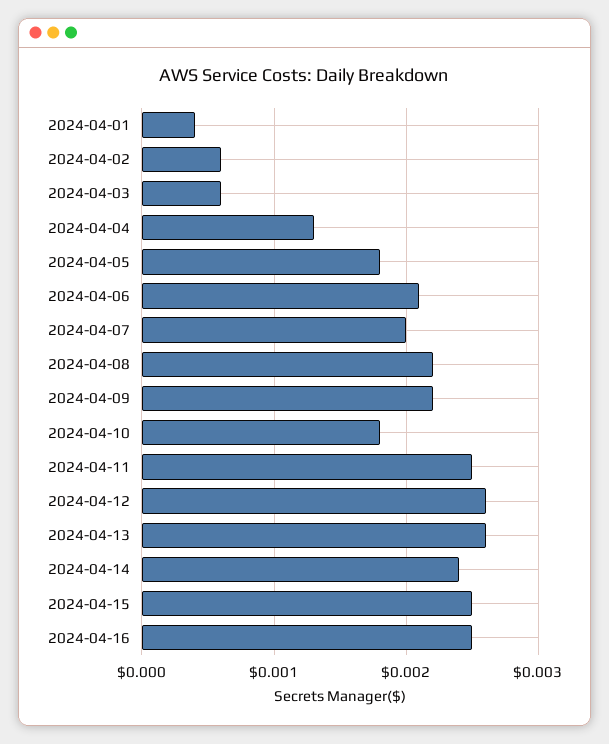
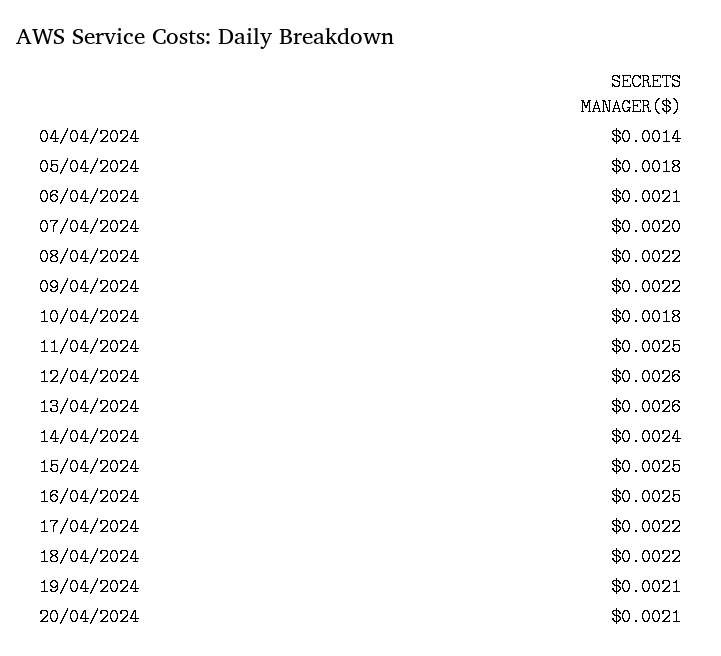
2024-04-01: 0.0004 -> none
2024-04-02: 0.0006 -> none
2024-04-03: 0.0006 -> none
2024-04-04: 0.0013 -> 0.0014
17/04/2024: none -> 0.0022
18/04/2024: none -> 0.0022
19/04/2024: none -> 0.0021
20/04/2024: none -> 0.0021

